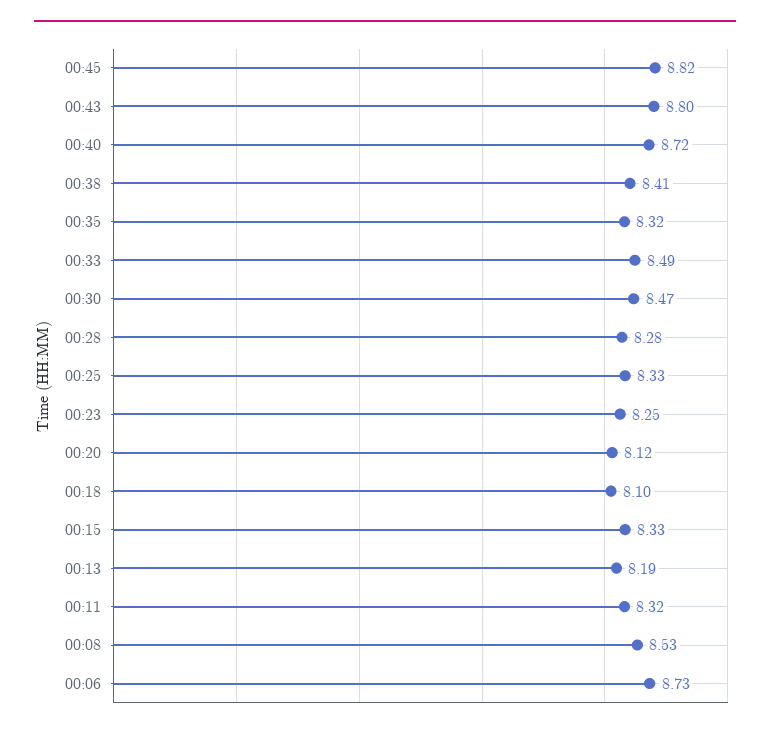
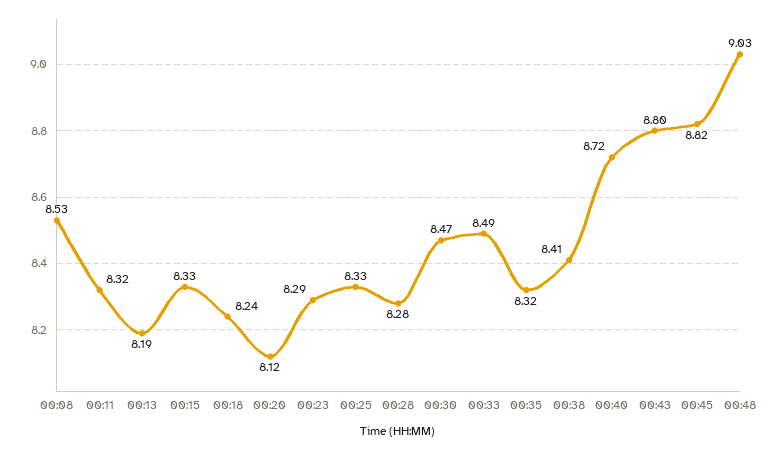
00:23: 8.25 -> 8.29
00:18: 8.1 -> 8.24
00:06: 8.73 -> none
00:48: none -> 9.03

